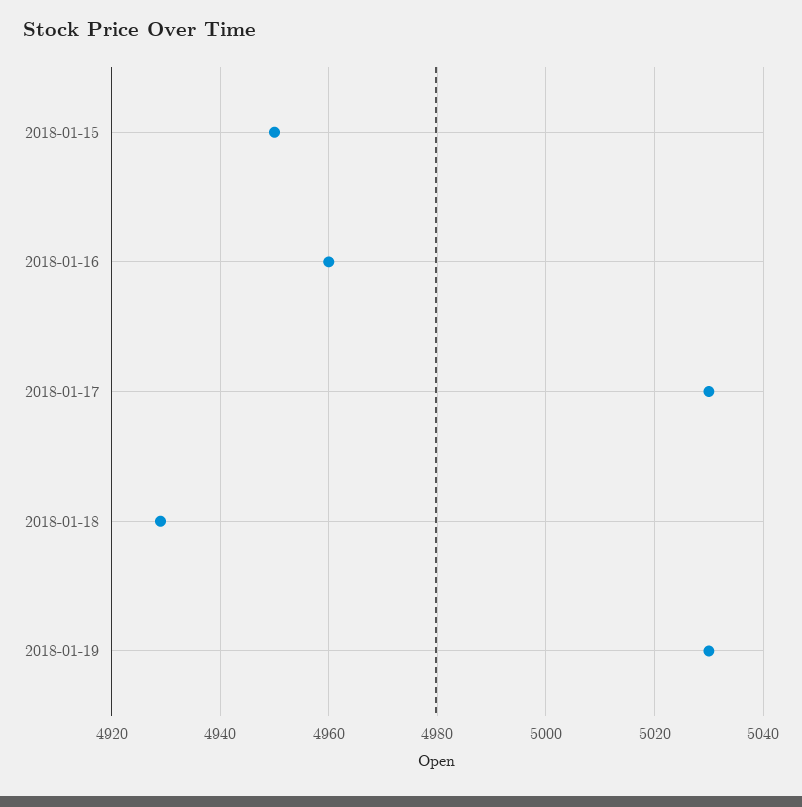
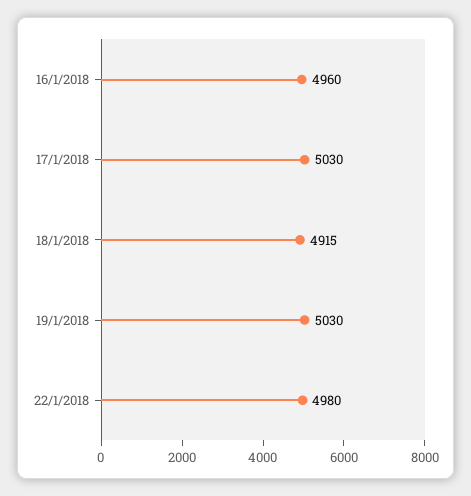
2018-01-15: 4950 -> none
2018-01-18: 4930 -> 4915
22/1/2018: none -> 4980

